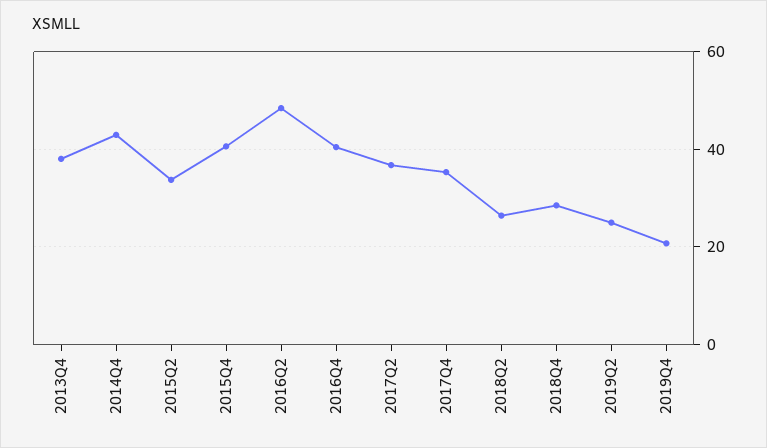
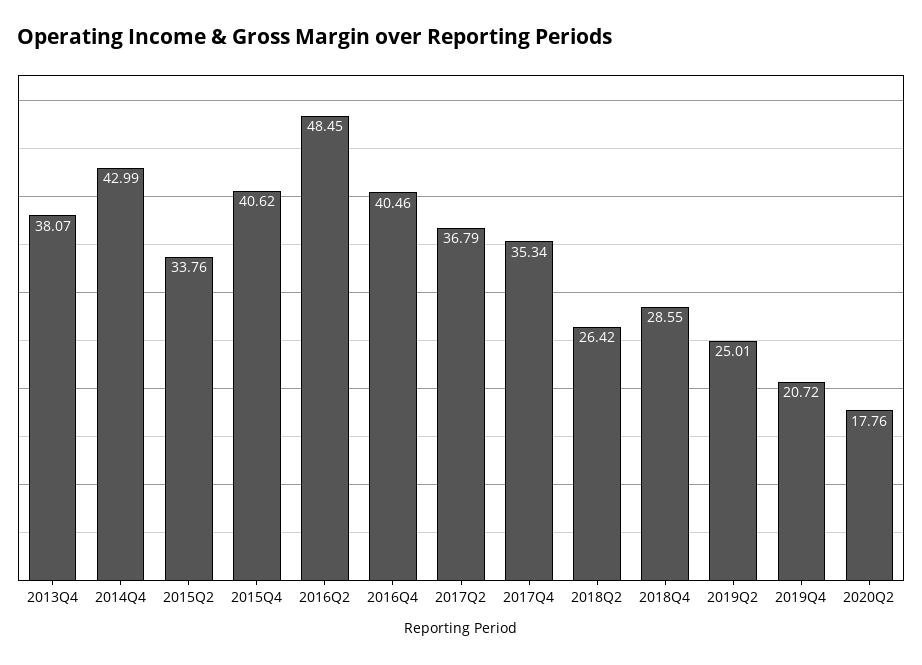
2020Q2: none -> 17.76

